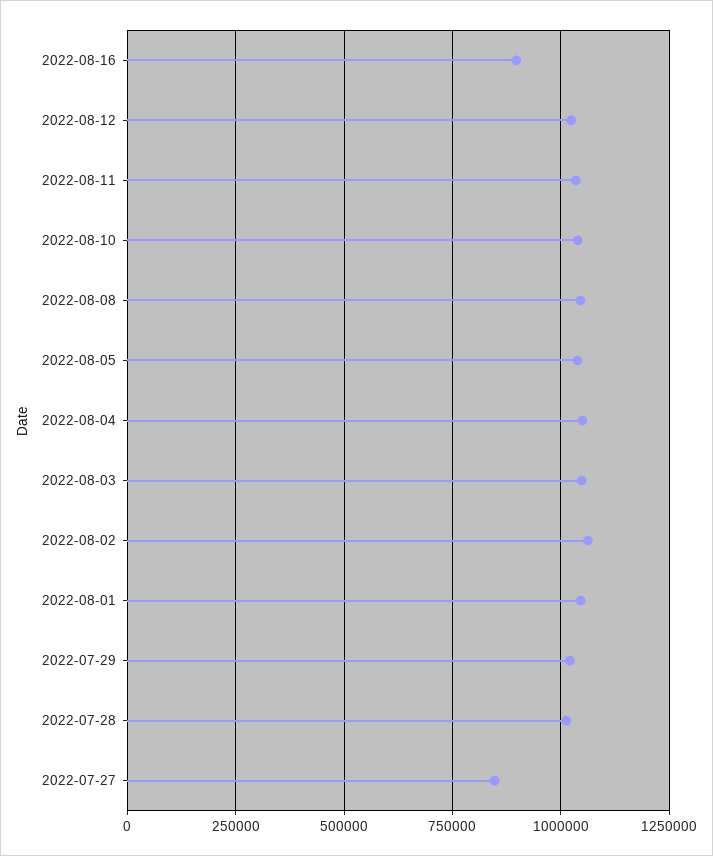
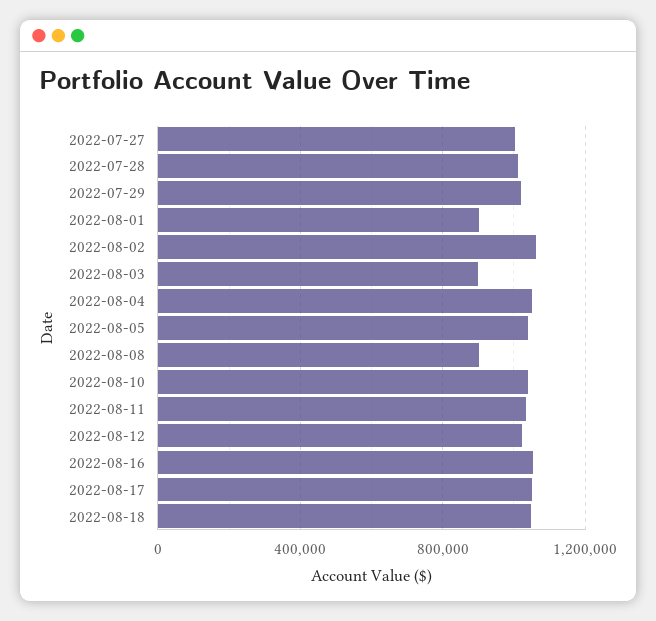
2022-08-16: 900000 -> 1050000
2022-08-08: 1050000 -> 900000
2022-08-03: 1050000 -> 900000
2022-08-01: 1050000 -> 900000
2022-07-27: 850000 -> 1000000
2022-08-17: none -> 1050000
2022-08-18: none -> 1050000

